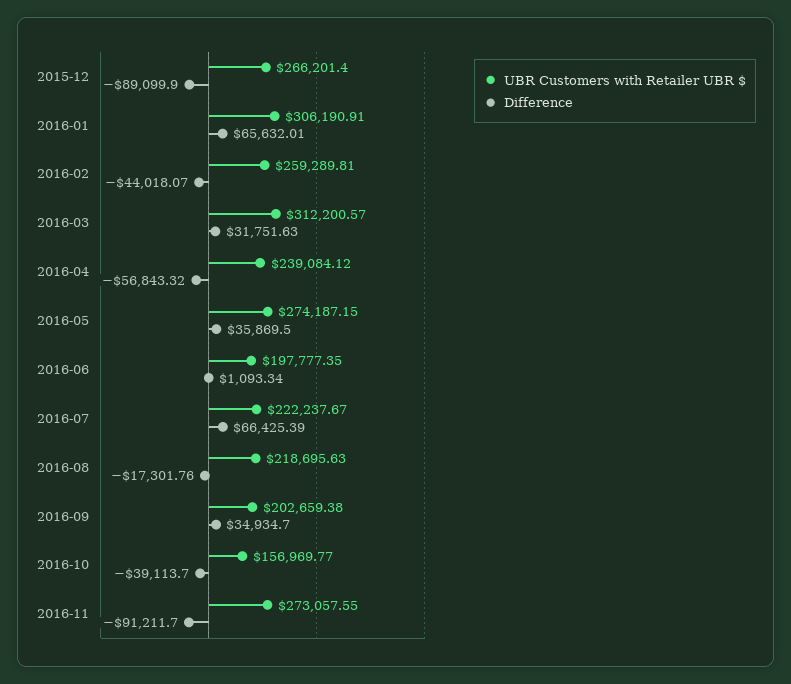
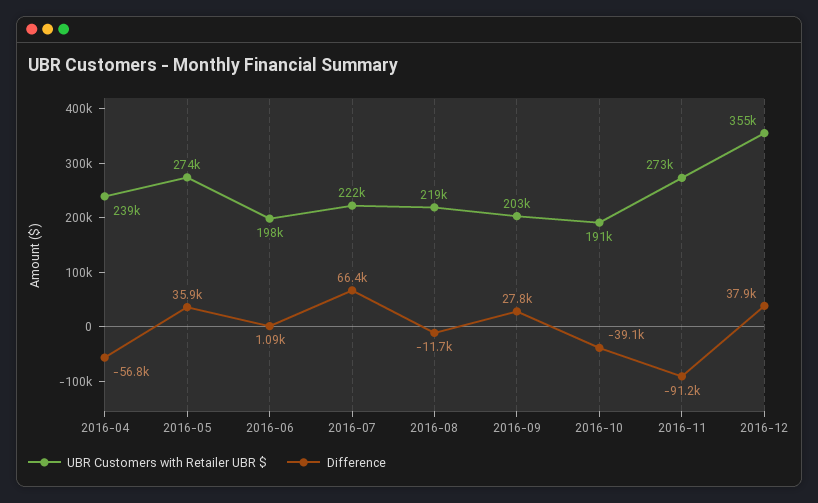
UBR Customers with Retailer UBR $, 2015-12: 266201.4 -> none
Difference, 2015-12: -89099.9 -> none
UBR Customers with Retailer UBR $, 2016-01: 306190.91 -> none
Difference, 2016-01: 65632.01 -> none
UBR Customers with Retailer UBR $, 2016-02: 259289.81 -> none
Difference, 2016-02: -44018.07 -> none
UBR Customers with Retailer UBR $, 2016-03: 312200.57 -> none
Difference, 2016-03: 31751.63 -> none
Difference, 2016-08: -17301.76 -> -11700
Difference, 2016-09: 34934.7 -> 27800
UBR Customers with Retailer UBR $, 2016-10: 156969.77 -> 191000
UBR Customers with Retailer UBR $, 2016-12: none -> 355000
Difference, 2016-12: none -> 37900

